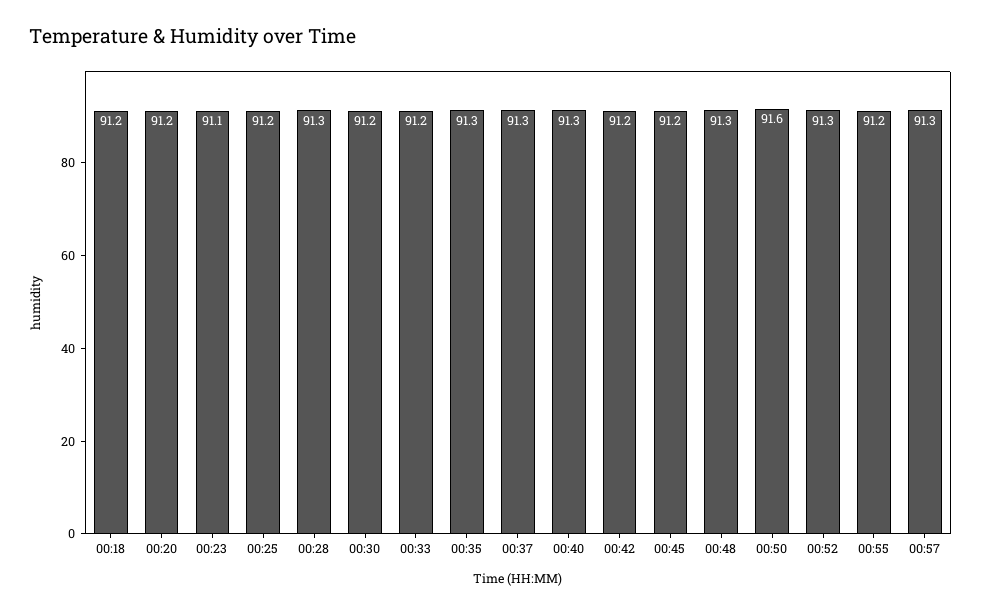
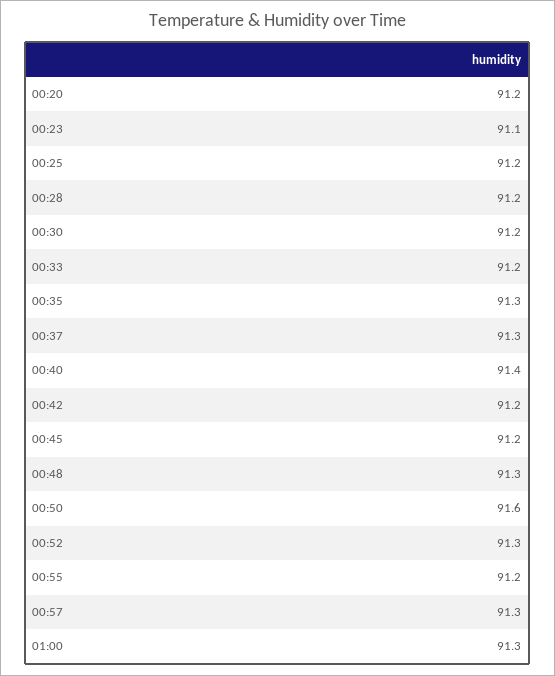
00:18: 91.2 -> none
00:28: 91.3 -> 91.2
00:40: 91.3 -> 91.4
01:00: none -> 91.3

